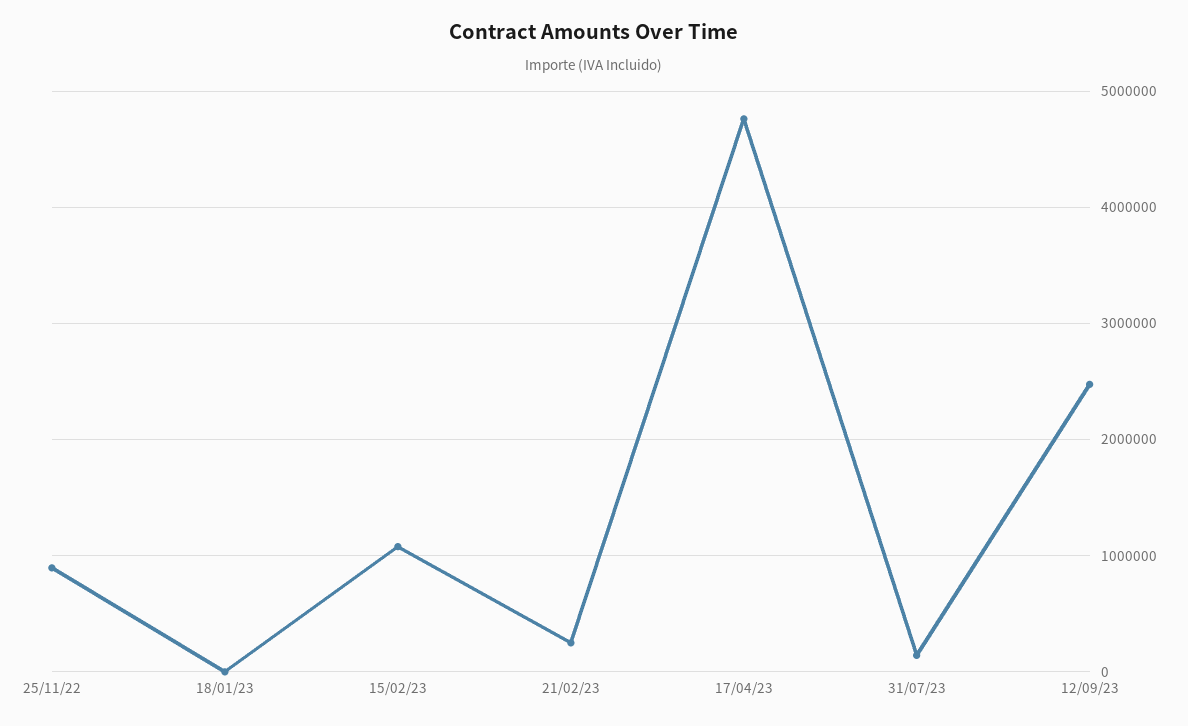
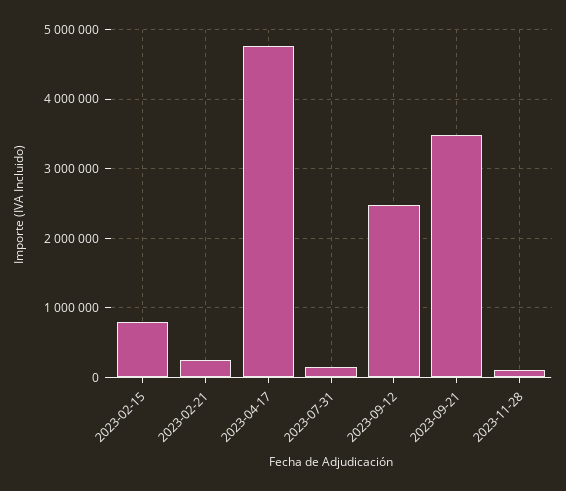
25/11/22: 900000 -> none
18/01/23: 0 -> none
15/02/23: 1100000 -> 800000
2023-09-21: none -> 3500000
2023-11-28: none -> 100000

